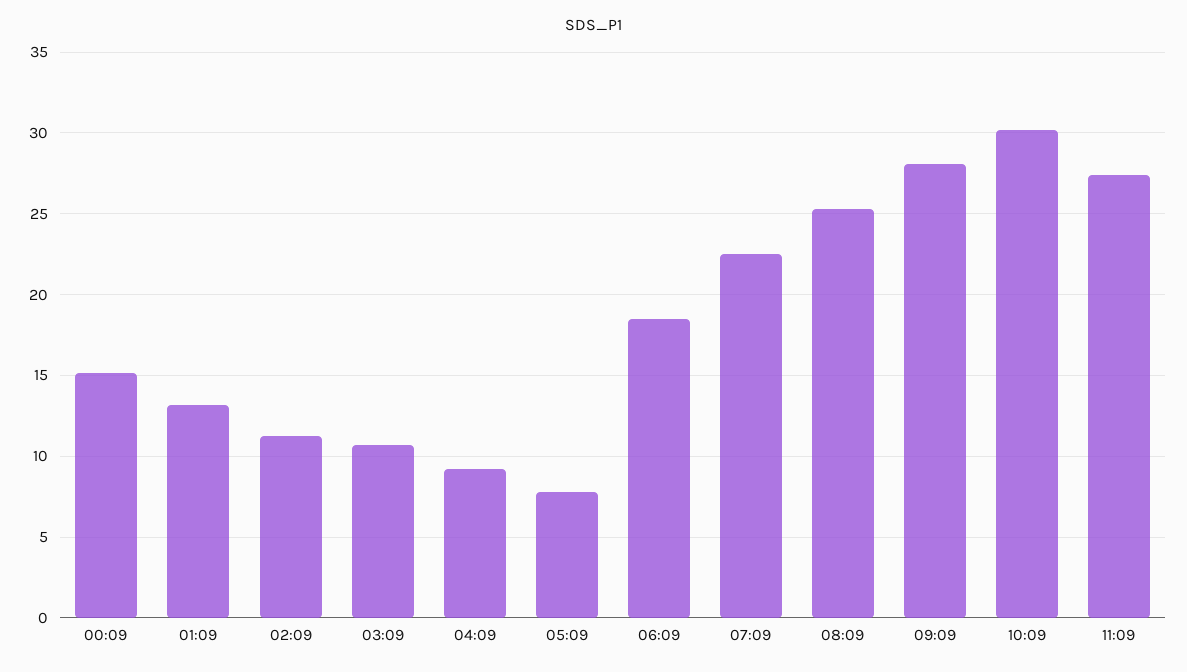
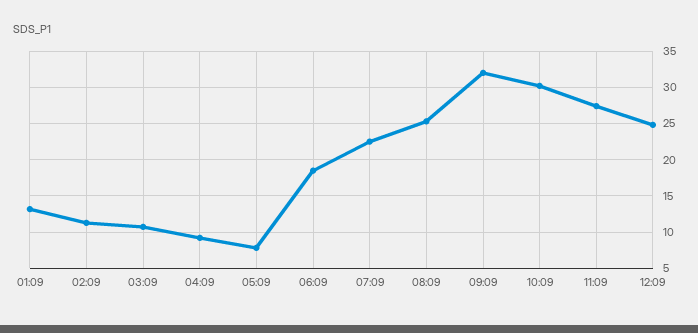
00:09: 15 -> none
09:09: 28 -> 32
12:09: none -> 25

